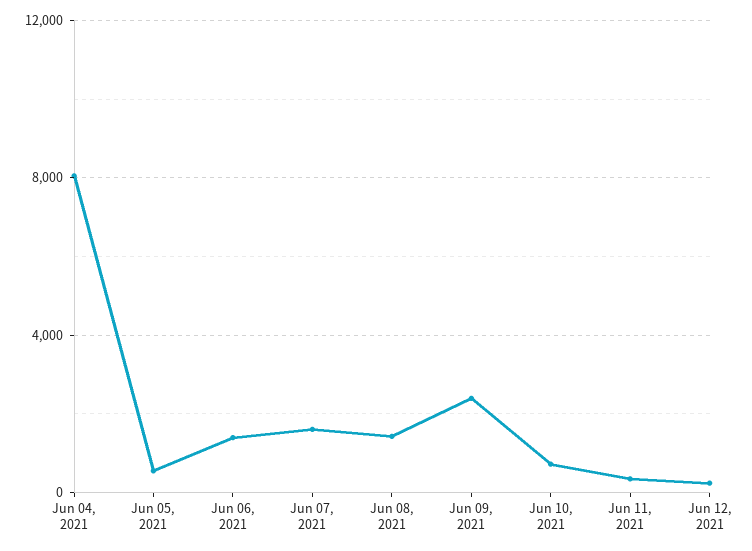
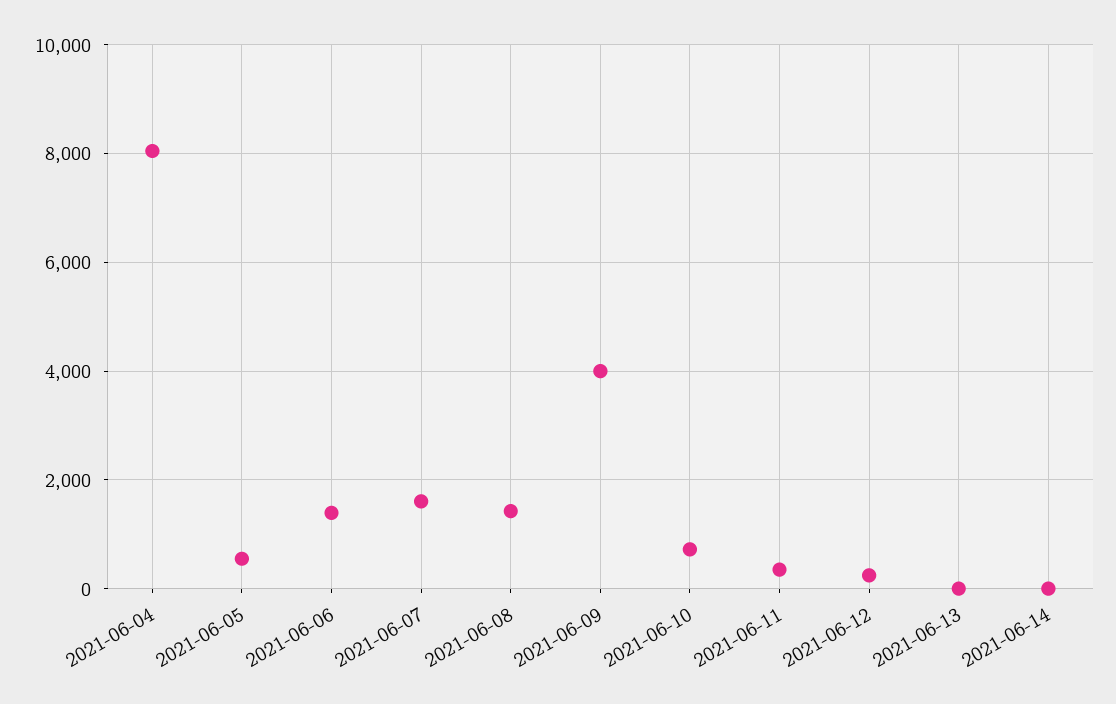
Jun 09, 2021: 2500 -> 4000
2021-06-13: none -> 0
2021-06-14: none -> 0

